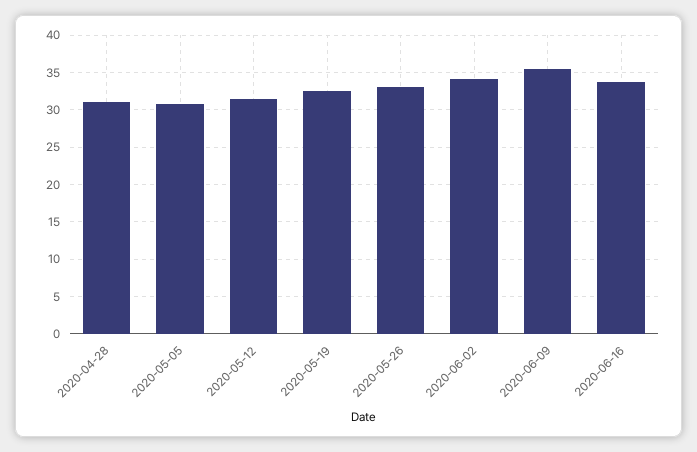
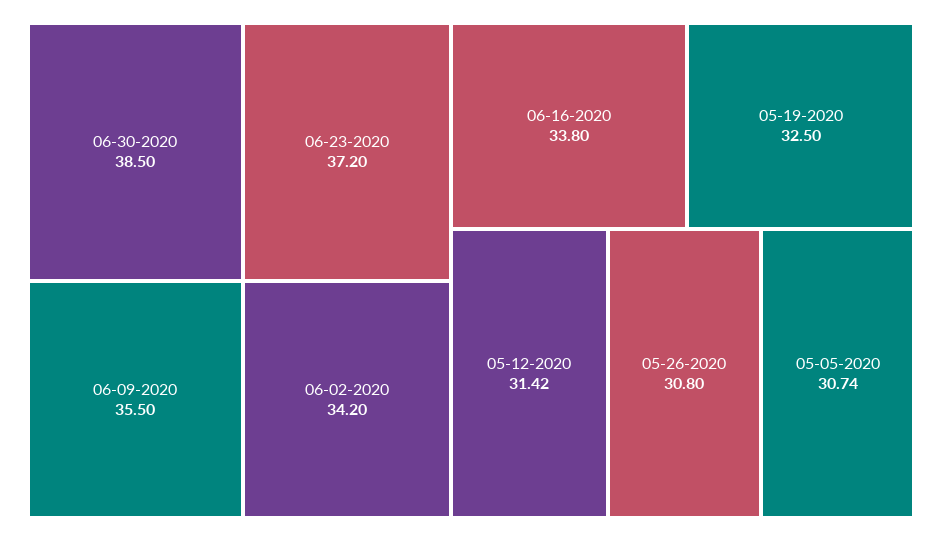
2020-04-28: 31 -> none
2020-05-26: 33 -> 30.8
06-30-2020: none -> 38.5
06-23-2020: none -> 37.2

